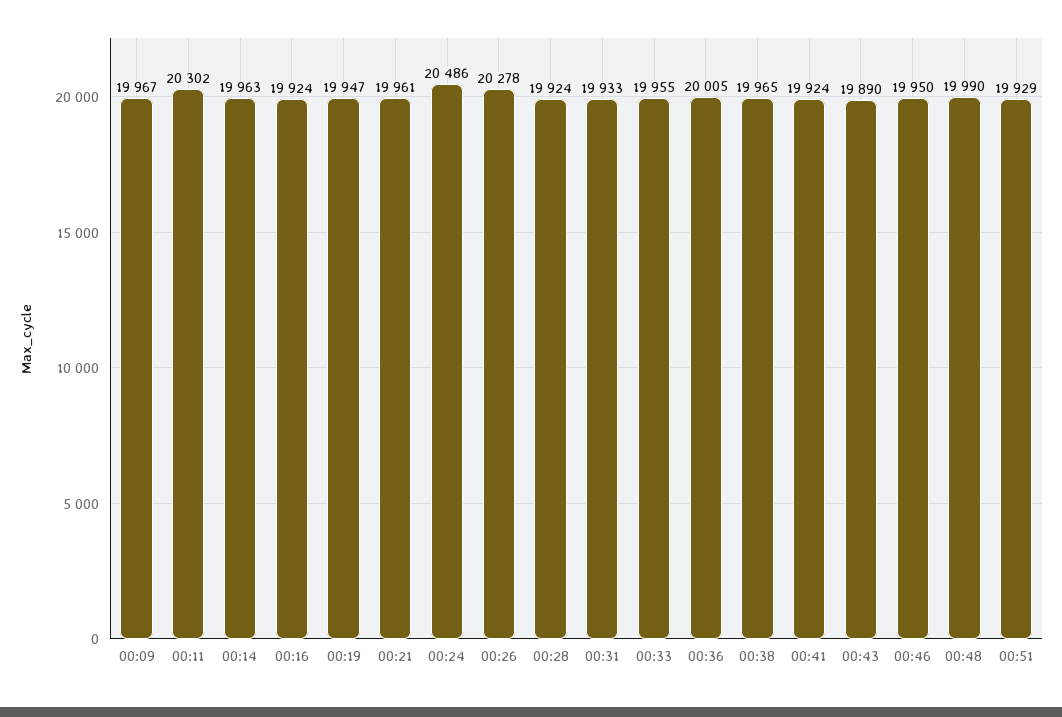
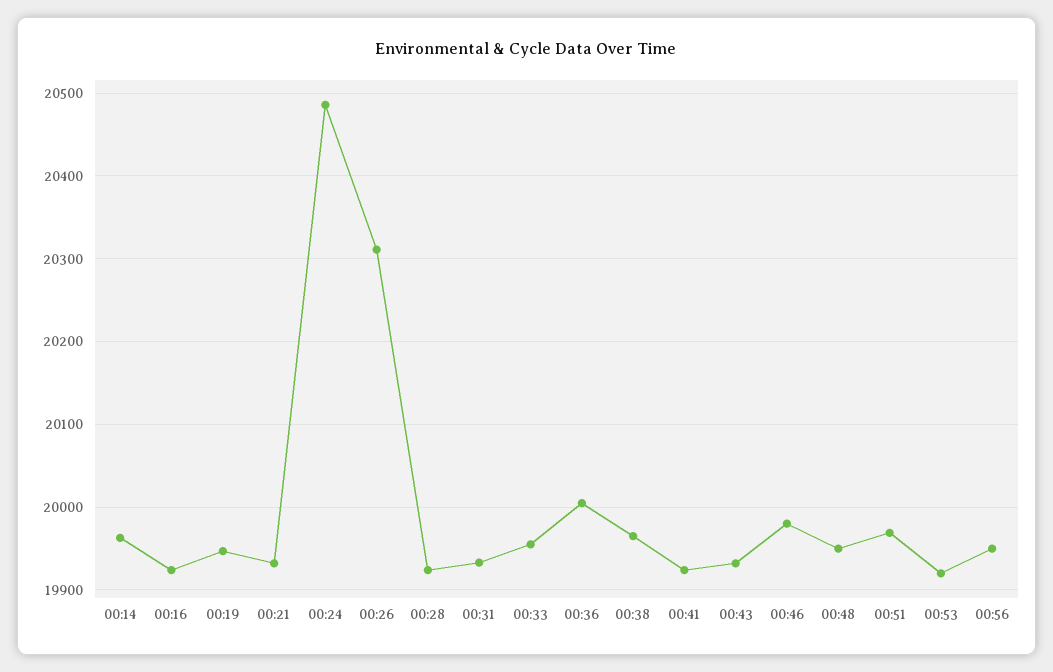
00:09: 19967 -> none
00:11: 20302 -> none
00:21: 19961 -> 19930
00:26: 20278 -> 20310
00:43: 19890 -> 19930
00:46: 19950 -> 19980
00:48: 19990 -> 19950
00:51: 19929 -> 19970
00:53: none -> 19920
00:56: none -> 19950

